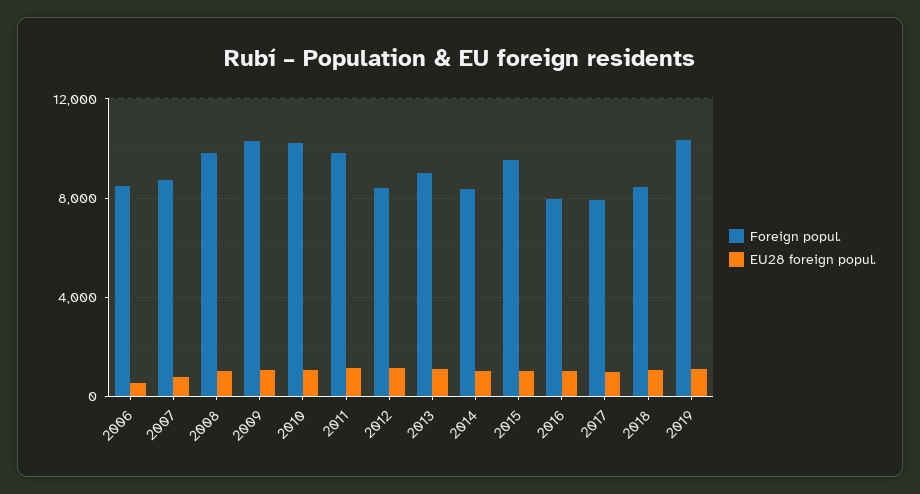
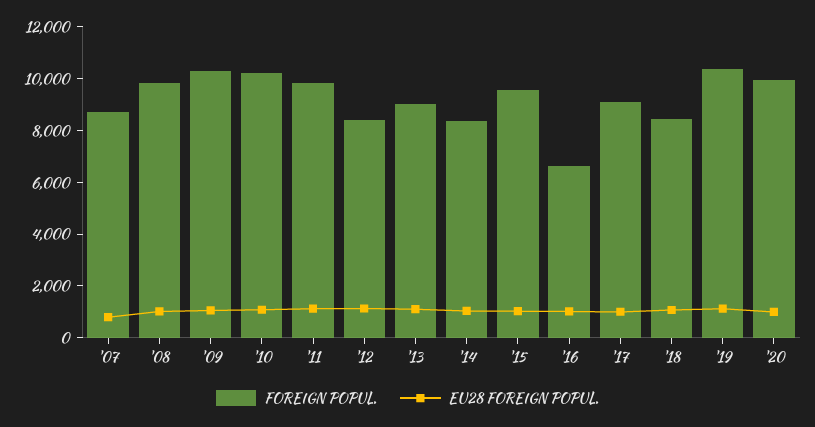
Foreign popul., 2006: 8500 -> none
EU28 foreign popul., 2006: 500 -> none
Foreign popul., 2016: 8000 -> 6500
Foreign popul., 2017: 8000 -> 9000
Foreign popul., '20: none -> 10000
EU28 foreign popul., '20: none -> 1000

